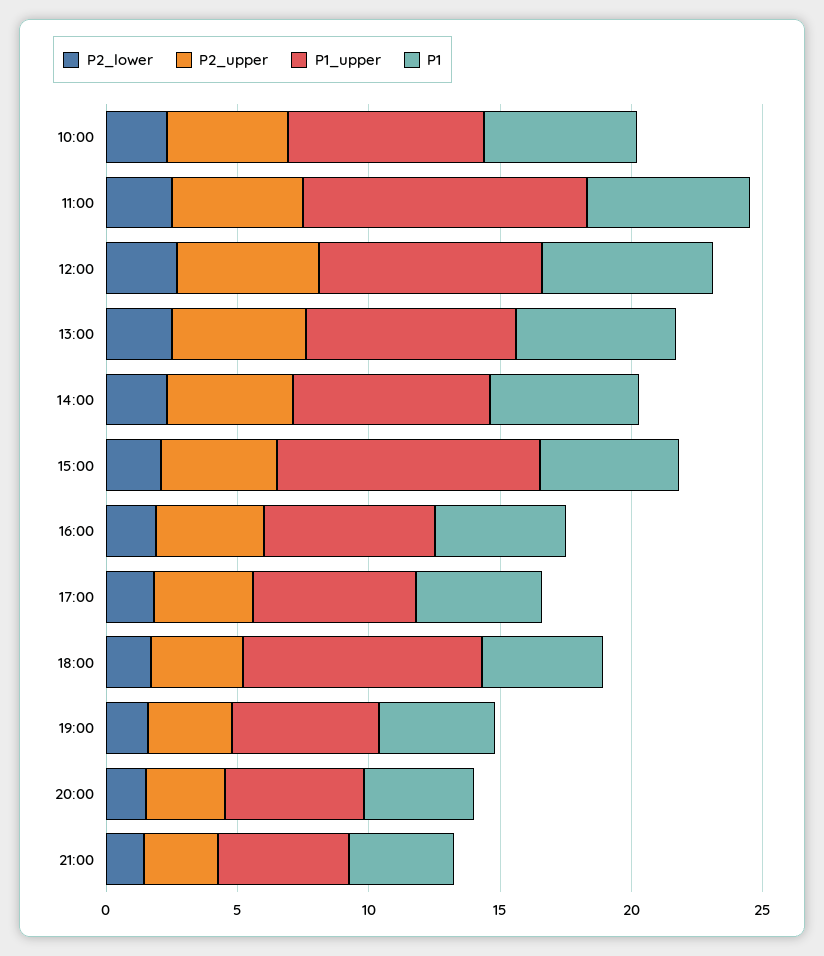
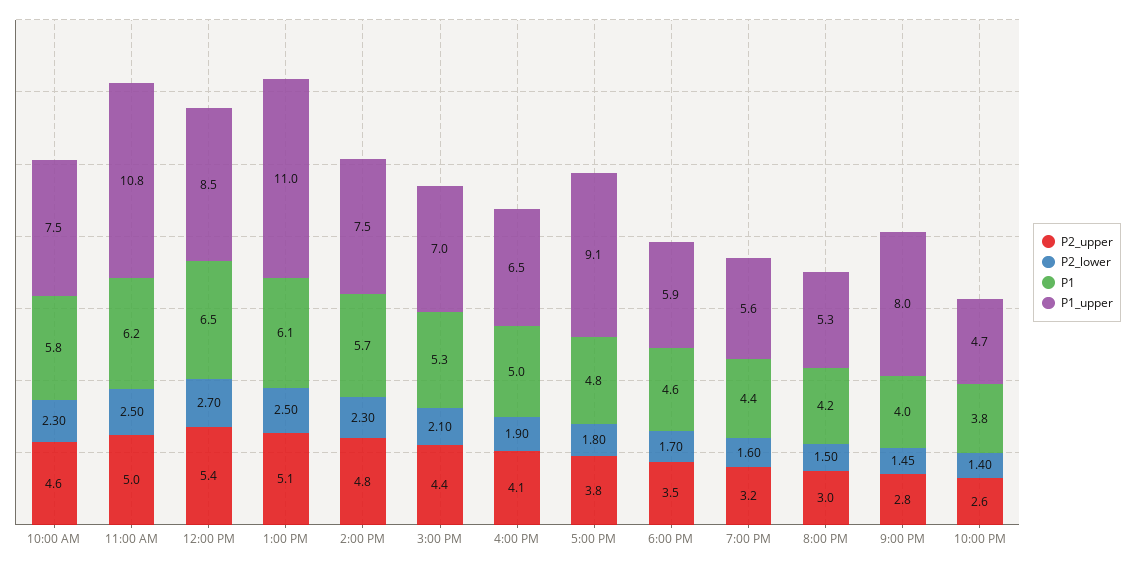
P1_upper, 13:00: 8 -> 11
P1_upper, 15:00: 10 -> 7
P1_upper, 17:00: 6 -> 9.1
P1_upper, 18:00: 9 -> 5.9
P1_upper, 21:00: 5 -> 8
P2_upper, 10:00 PM: none -> 2.6
P2_lower, 10:00 PM: none -> 1.4
P1, 10:00 PM: none -> 3.8
P1_upper, 10:00 PM: none -> 4.7

